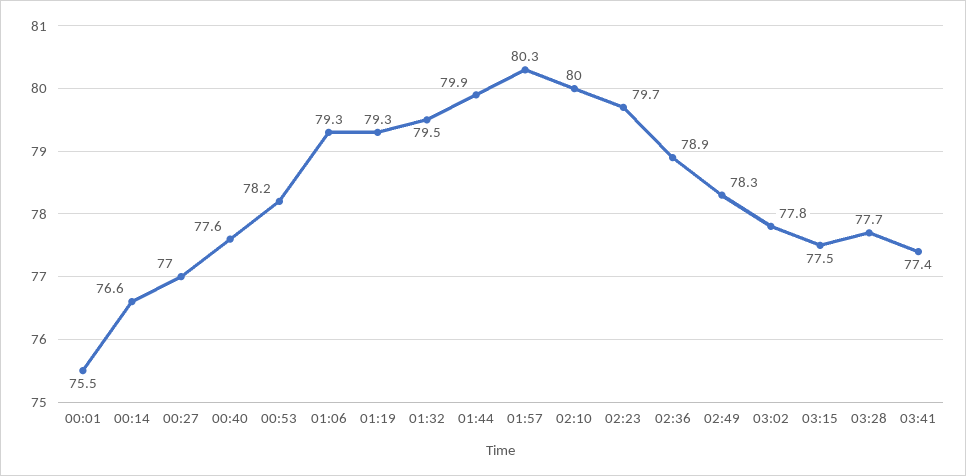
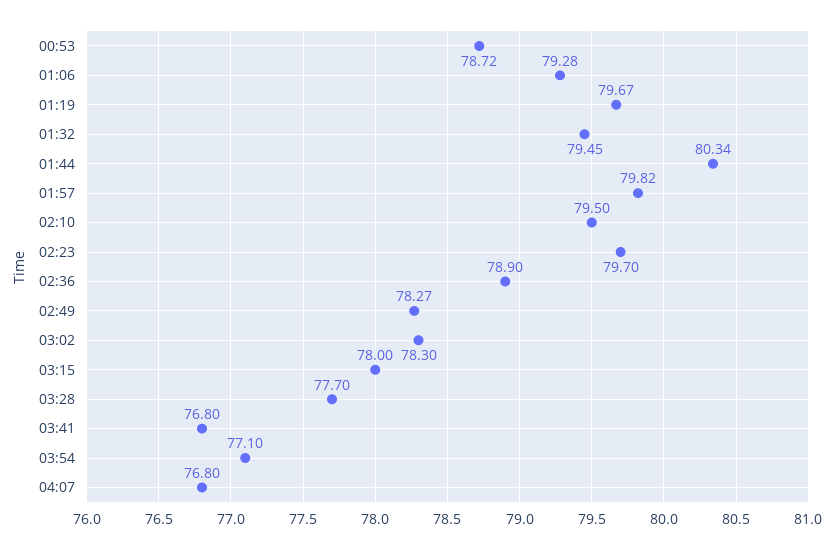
00:01: 75.5 -> none
00:14: 76.6 -> none
00:27: 77 -> none
00:40: 77.6 -> none
00:53: 78.2 -> 78.72
01:19: 79.3 -> 79.67
01:44: 79.9 -> 80.34
01:57: 80.3 -> 79.82
02:10: 80 -> 79.5
03:02: 77.8 -> 78.3
03:15: 77.5 -> 78
03:41: 77.4 -> 76.8
03:54: none -> 77.1
04:07: none -> 76.8

